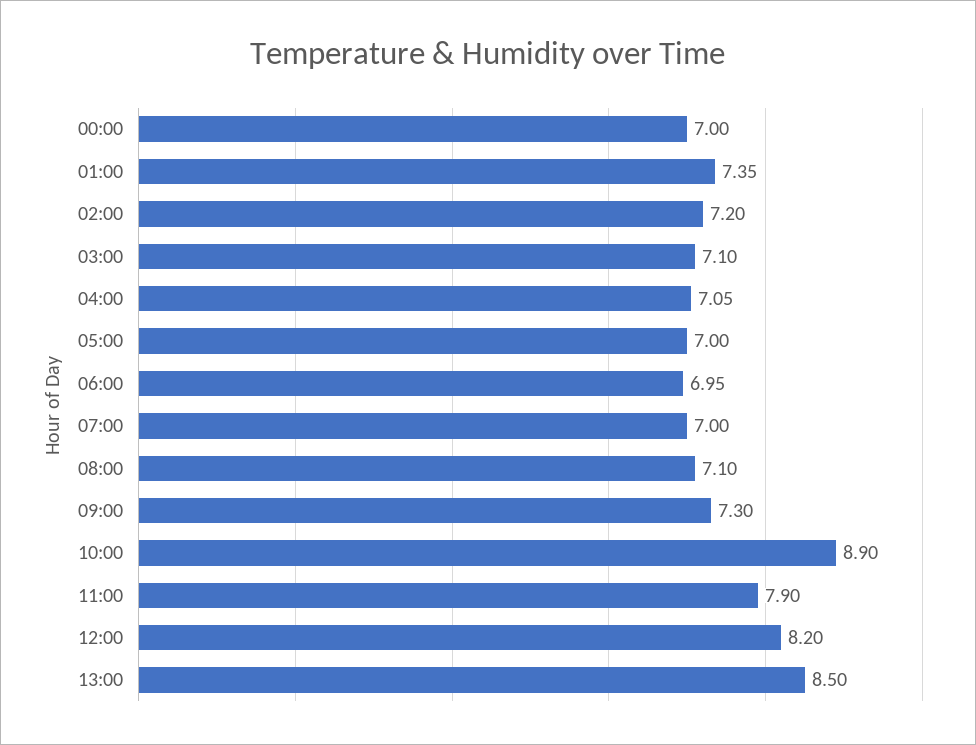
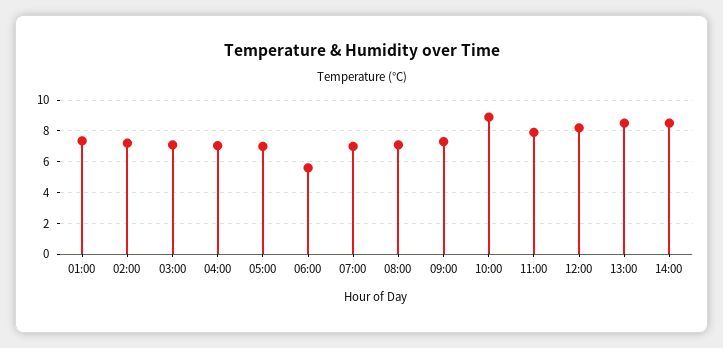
00:00: 7 -> none
06:00: 6.95 -> 5.5
14:00: none -> 8.5

